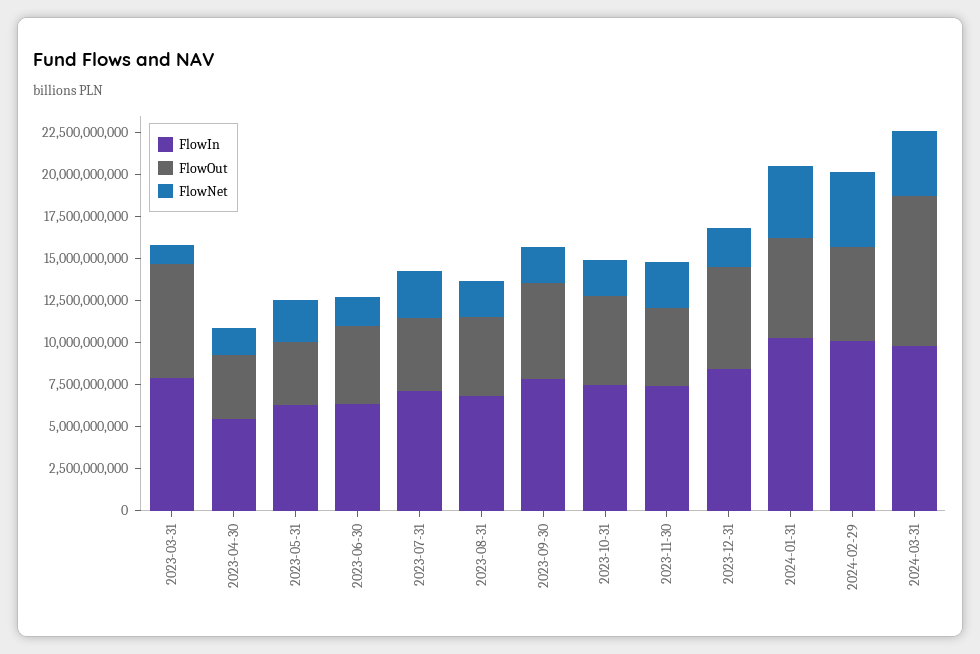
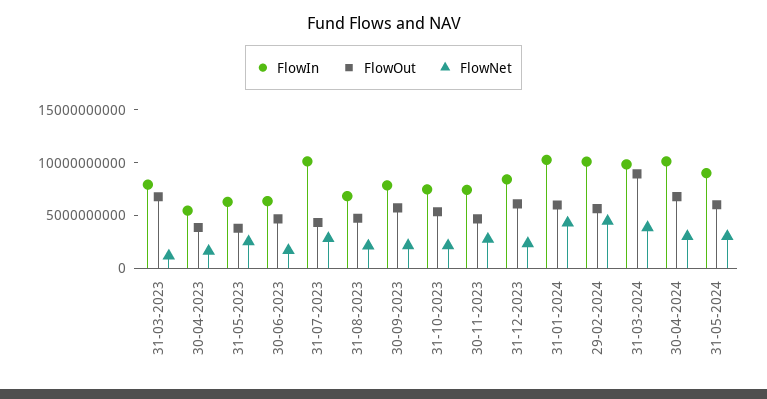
FlowIn, 2023-07-31: 7000000000 -> 10000000000
FlowIn, 30-04-2024: none -> 10000000000
FlowOut, 30-04-2024: none -> 7000000000
FlowNet, 30-04-2024: none -> 3000000000
FlowIn, 31-05-2024: none -> 9000000000
FlowOut, 31-05-2024: none -> 6000000000
FlowNet, 31-05-2024: none -> 3000000000

